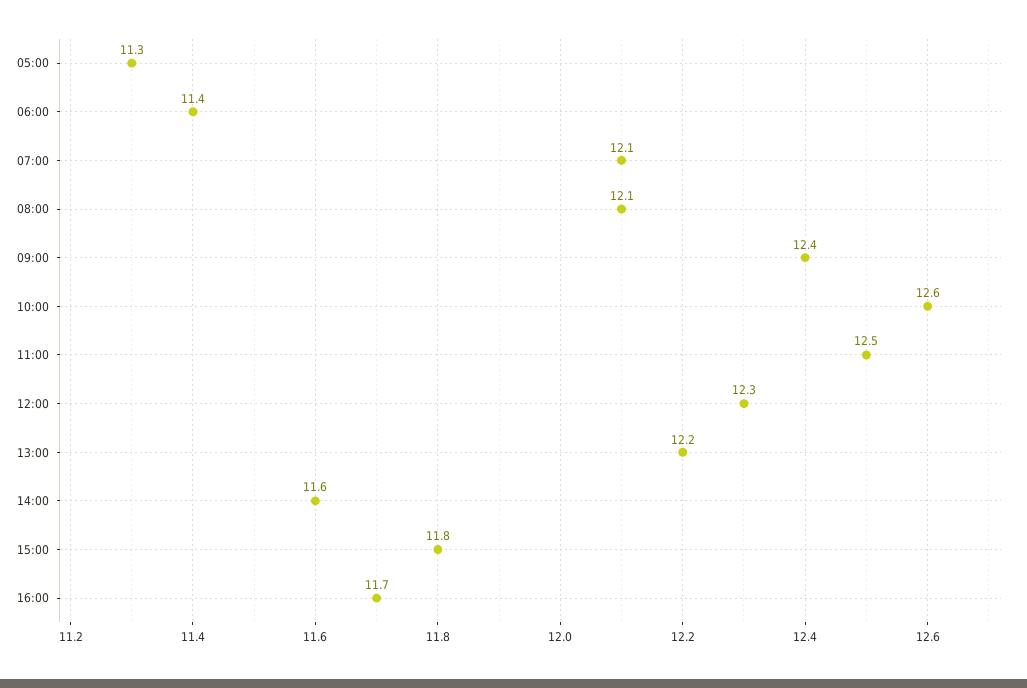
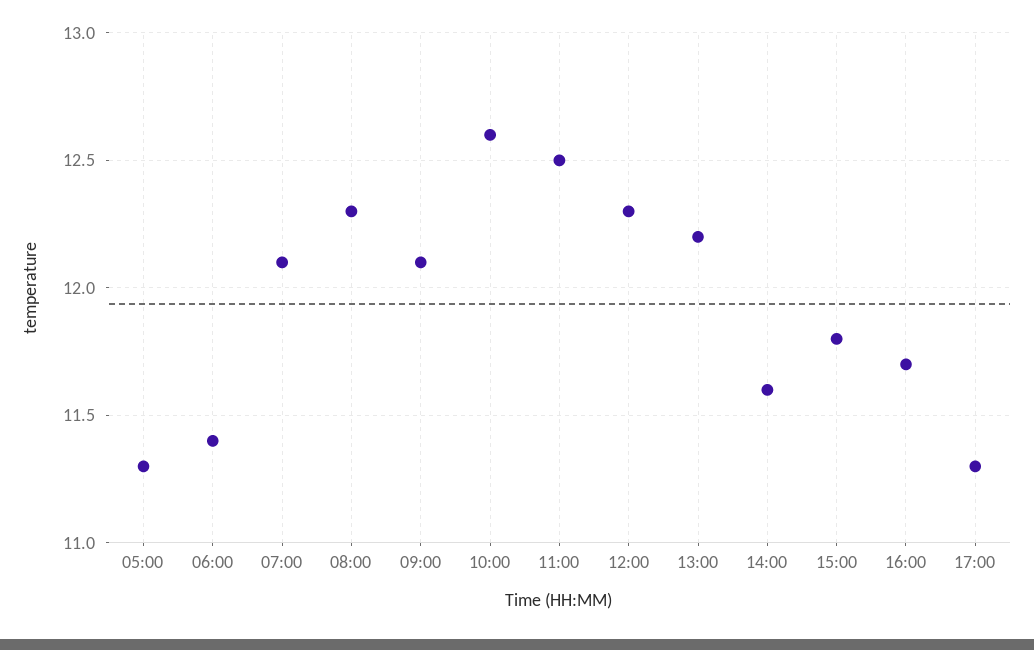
08:00: 12.1 -> 12.3
09:00: 12.4 -> 12.1
17:00: none -> 11.3

